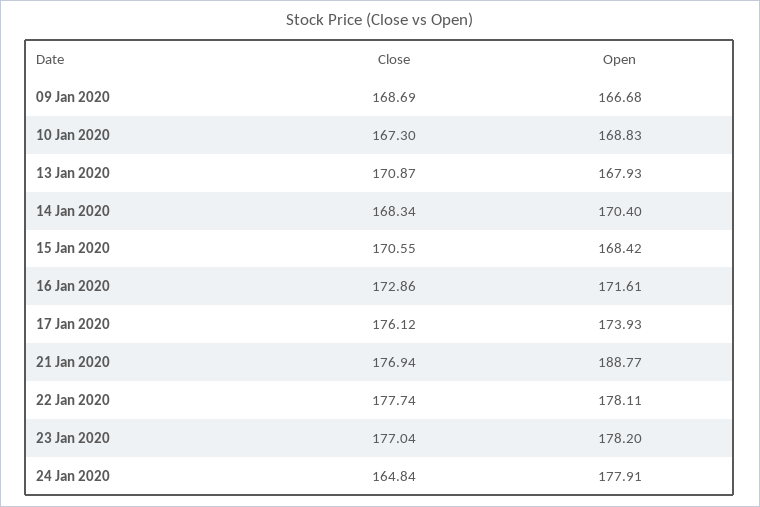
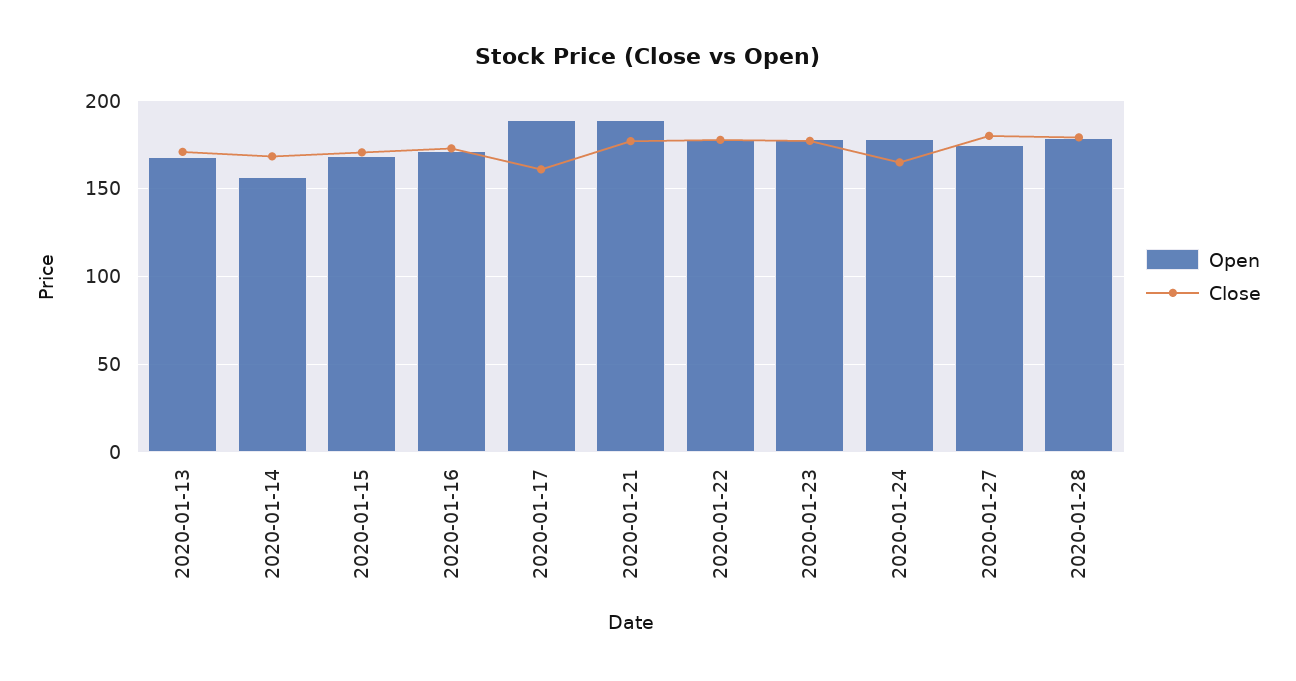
Close, 09 Jan 2020: 168.69 -> none
Open, 09 Jan 2020: 166.68 -> none
Close, 10 Jan 2020: 167.3 -> none
Open, 10 Jan 2020: 168.83 -> none
Open, 14 Jan 2020: 170.4 -> 155
Close, 17 Jan 2020: 176.12 -> 160
Open, 17 Jan 2020: 173.93 -> 190
Open, 2020-01-27: none -> 175
Close, 2020-01-27: none -> 180
Open, 2020-01-28: none -> 180
Close, 2020-01-28: none -> 180

